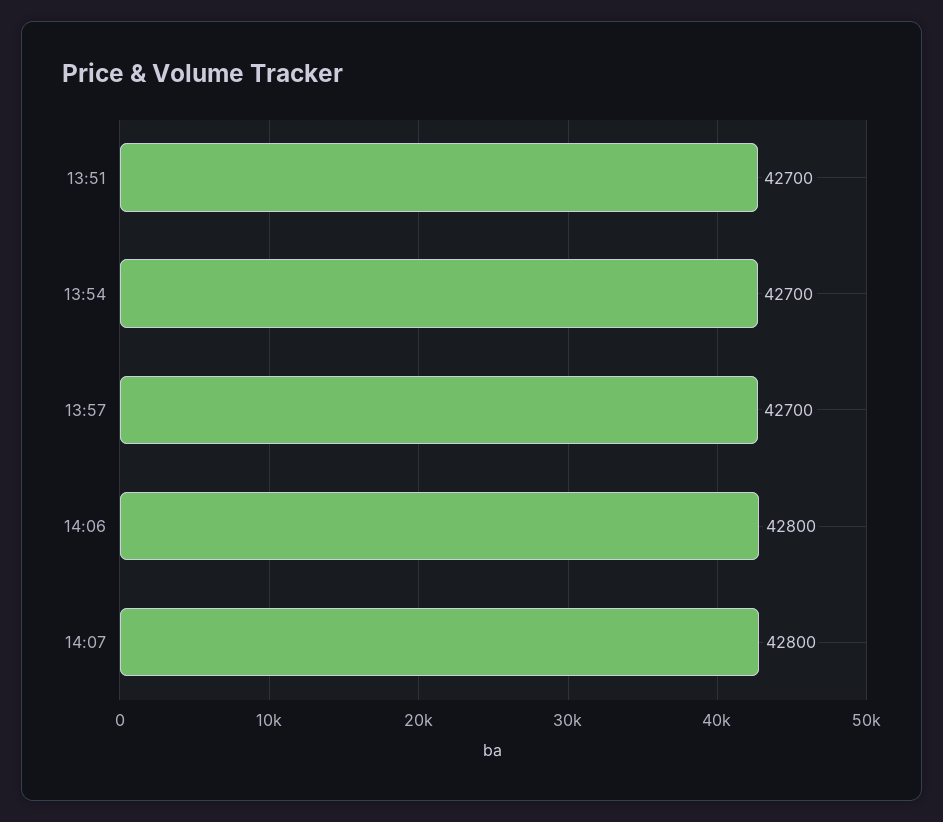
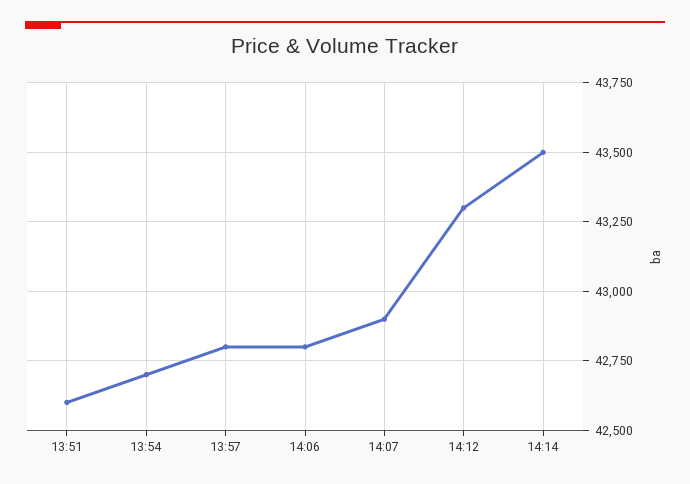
13:51: 42700 -> 42600
13:57: 42700 -> 42800
14:07: 42800 -> 42900
14:12: none -> 43300
14:14: none -> 43500

